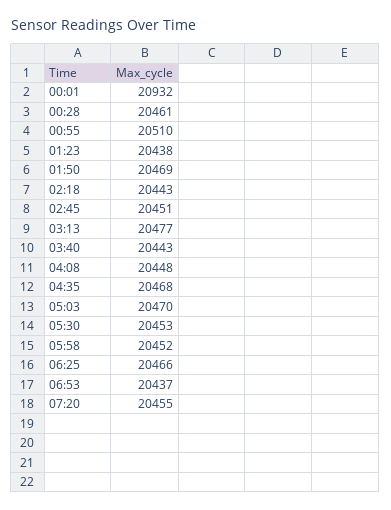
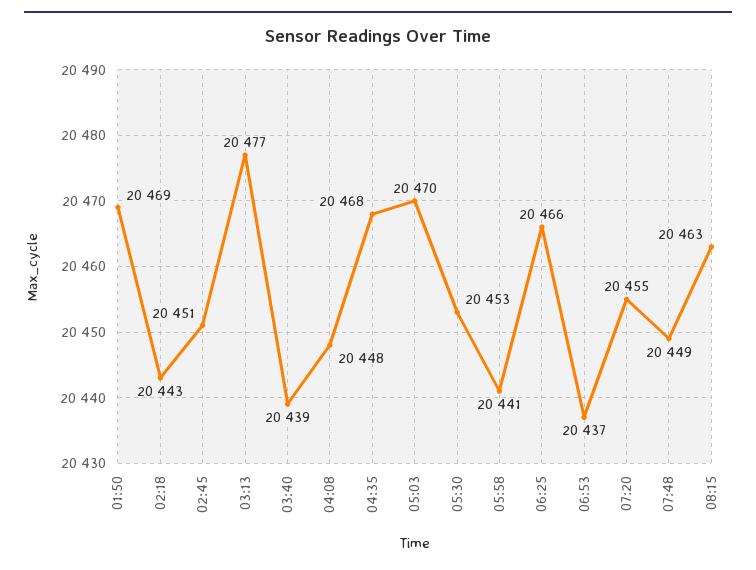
00:01: 20932 -> none
00:28: 20461 -> none
00:55: 20510 -> none
01:23: 20438 -> none
03:40: 20443 -> 20439
05:58: 20452 -> 20441
07:48: none -> 20449
08:15: none -> 20463

